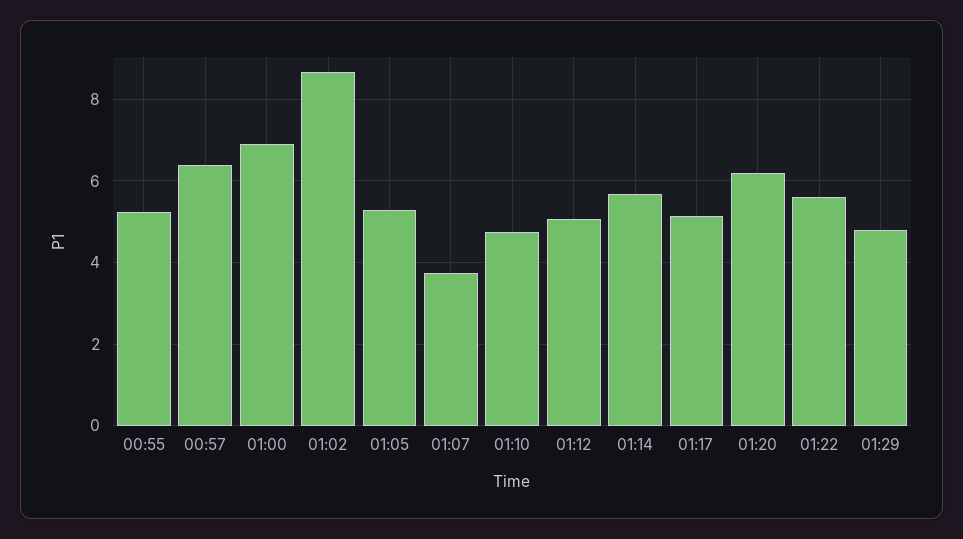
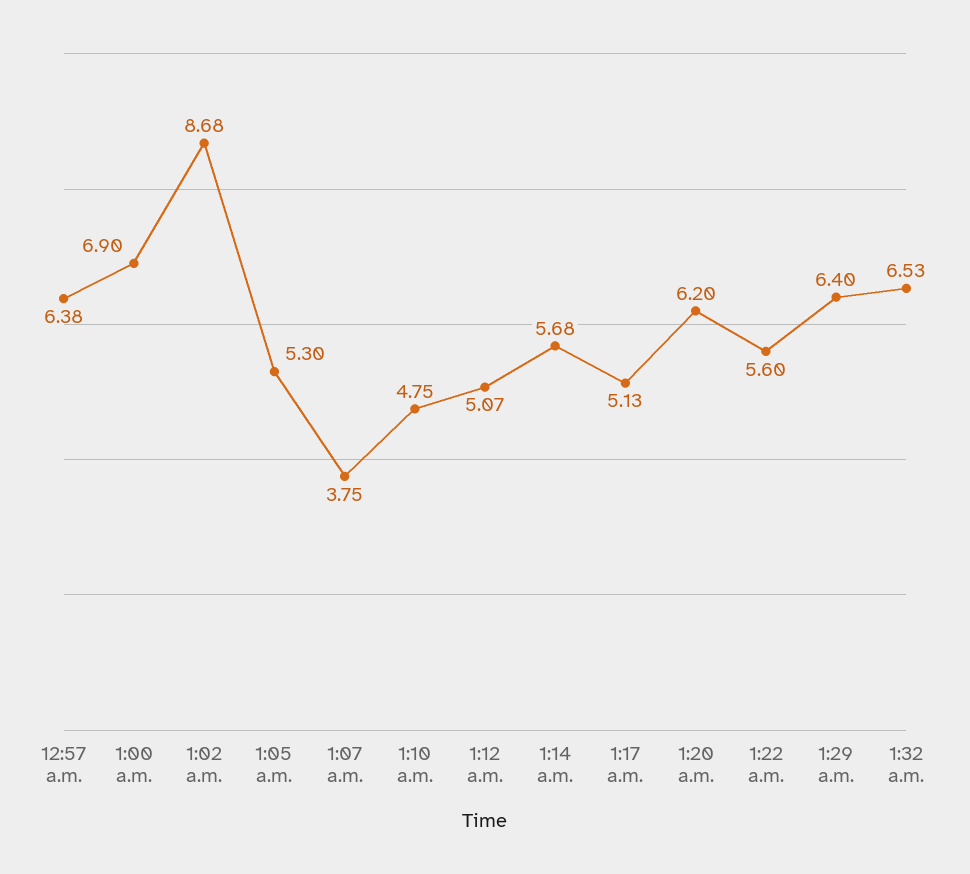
00:55: 5.2 -> none
01:29: 4.8 -> 6.4
1:32 a.m.: none -> 6.53

